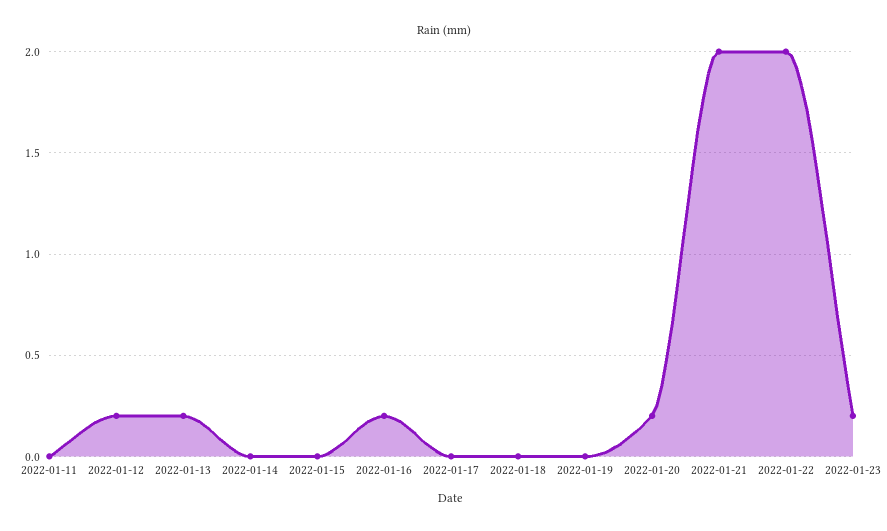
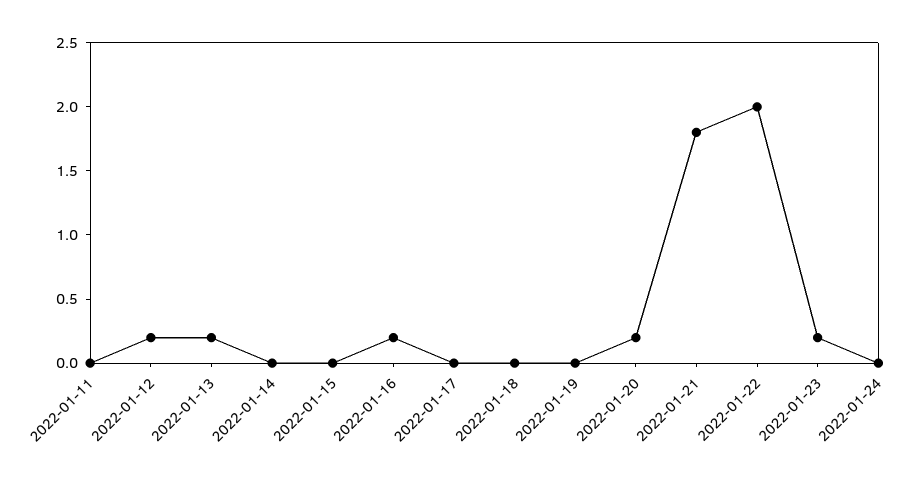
2022-01-21: 2 -> 1.8
2022-01-24: none -> 0

